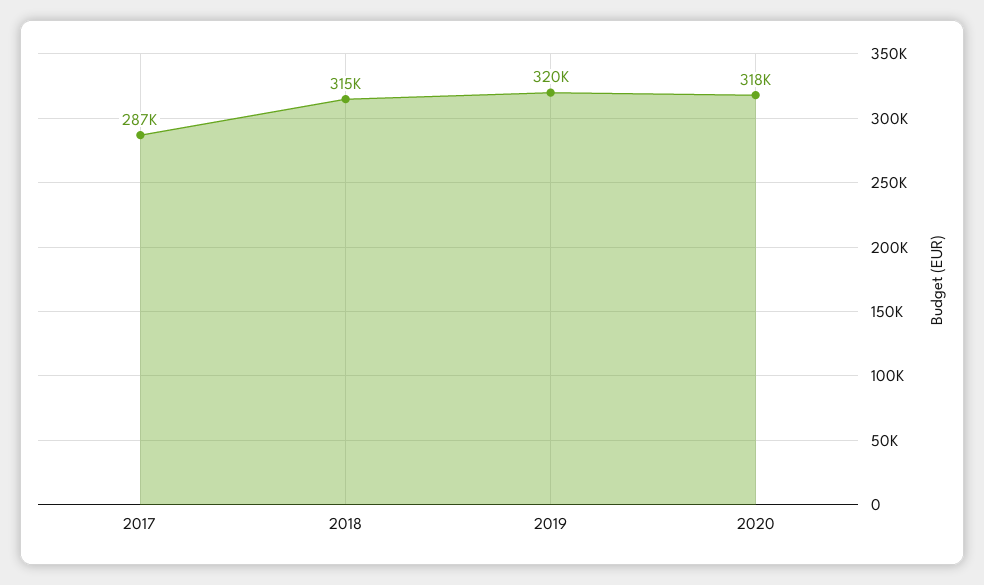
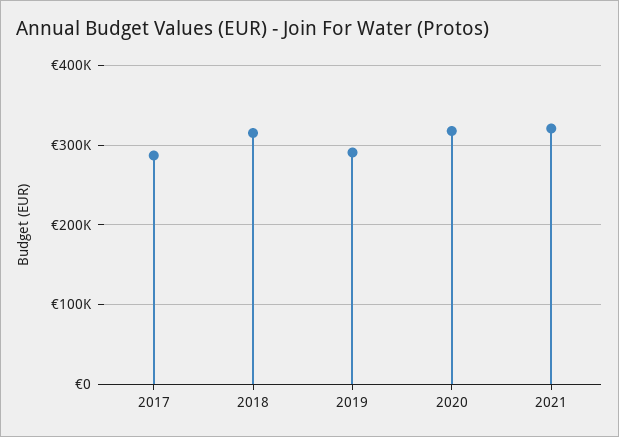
2019: 320000 -> 290000
2021: none -> 320000

